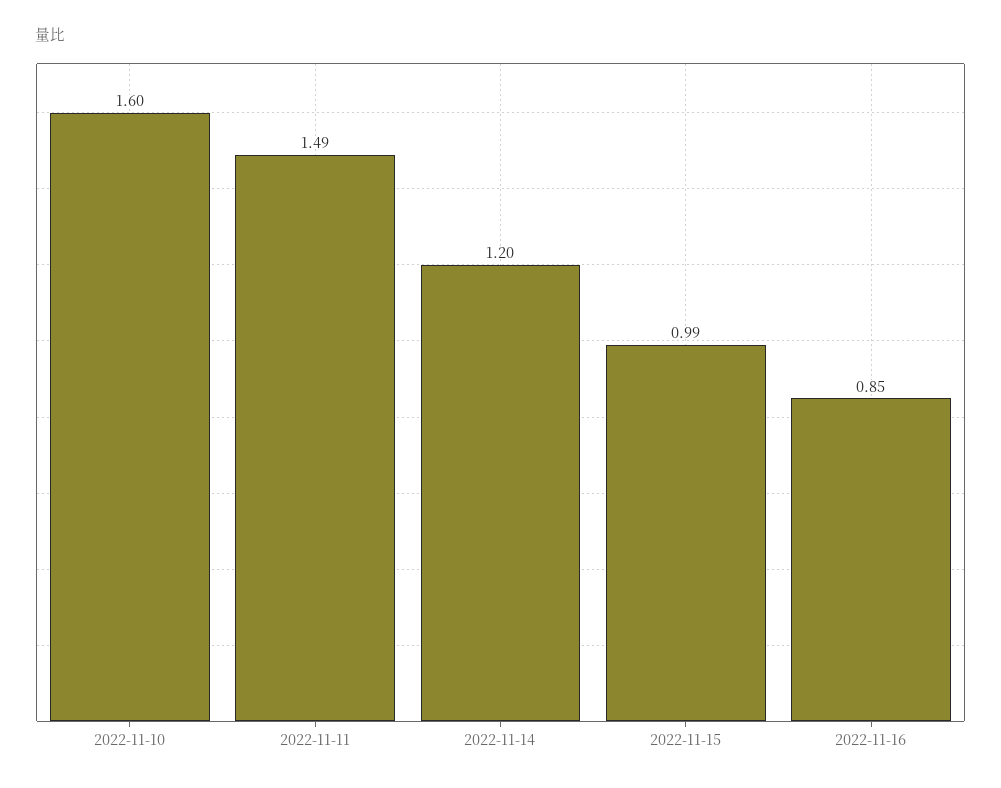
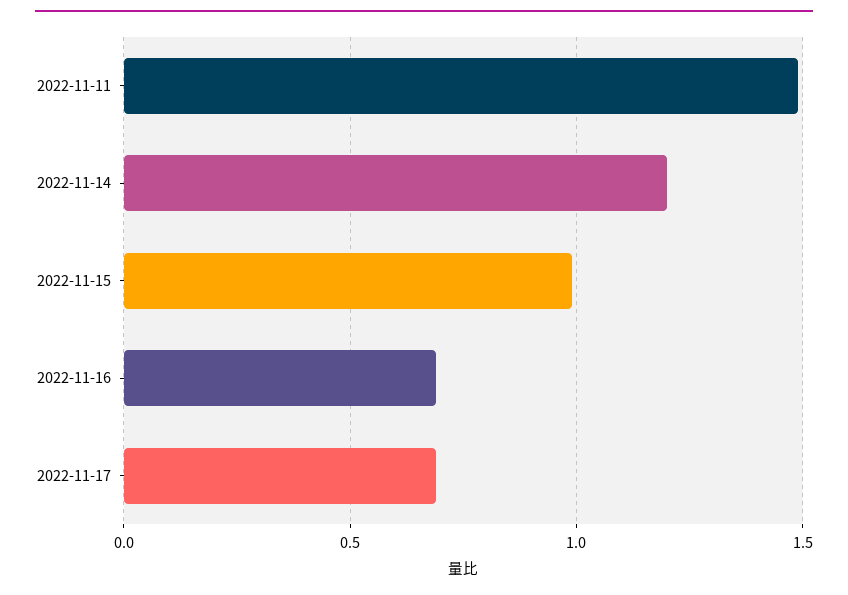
2022-11-10: 1.6 -> none
2022-11-16: 0.85 -> 0.7
2022-11-17: none -> 0.7

